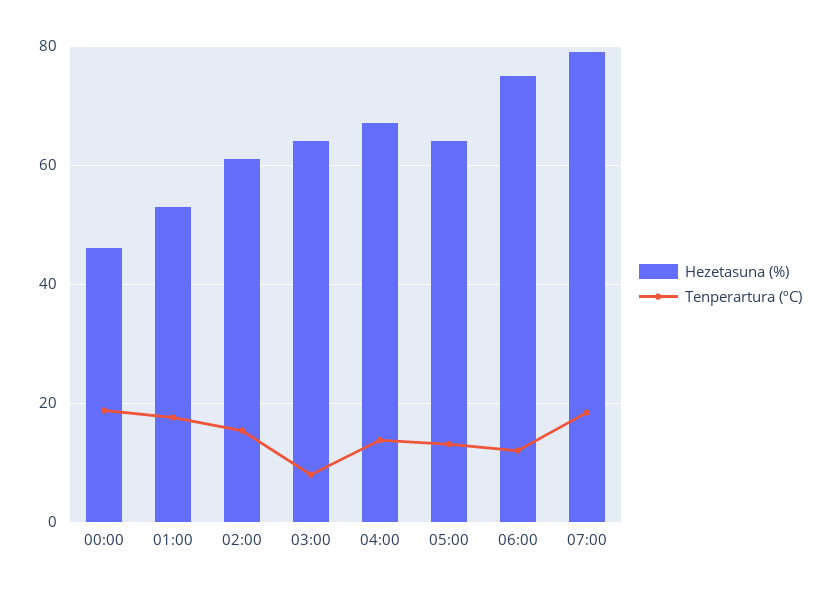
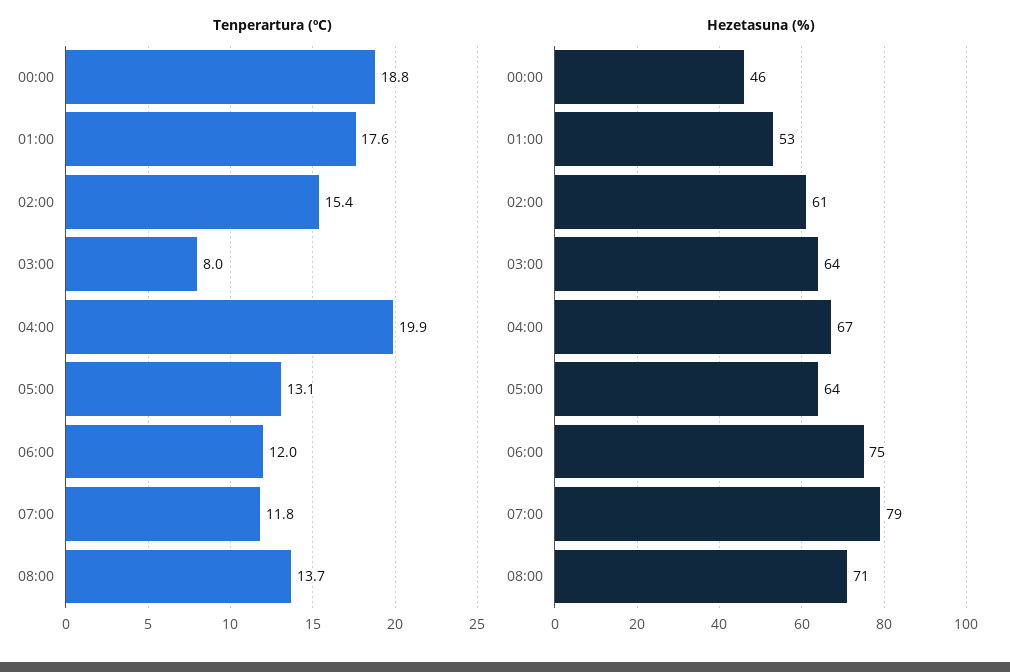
Tenperartura (ºC), 04:00: 14 -> 19.9
Tenperartura (ºC), 07:00: 18 -> 11.8
Tenperartura (ºC), 08:00: none -> 13.7
Hezetasuna (%), 08:00: none -> 71

